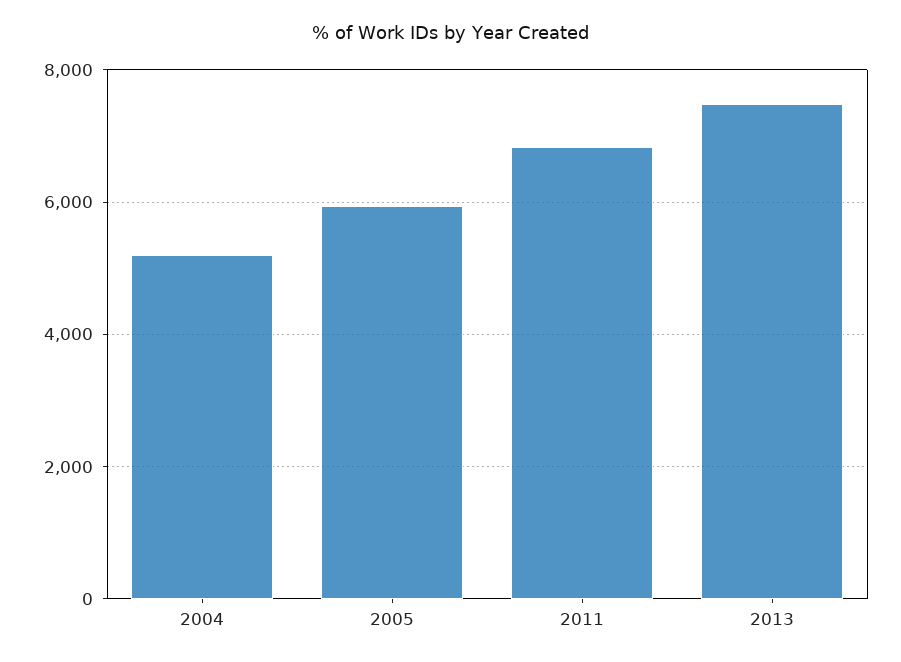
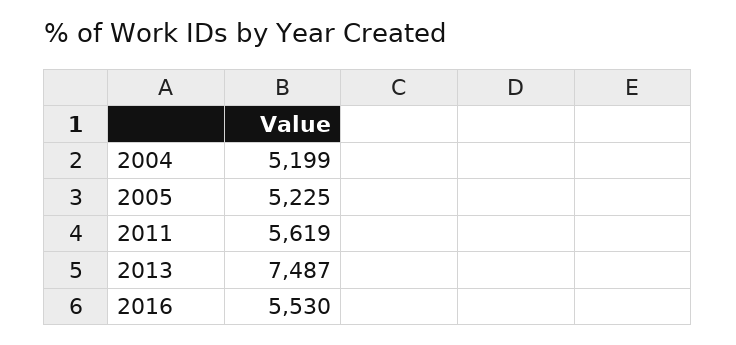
2005: 6000 -> 5225
2011: 6800 -> 5619
2016: none -> 5530

